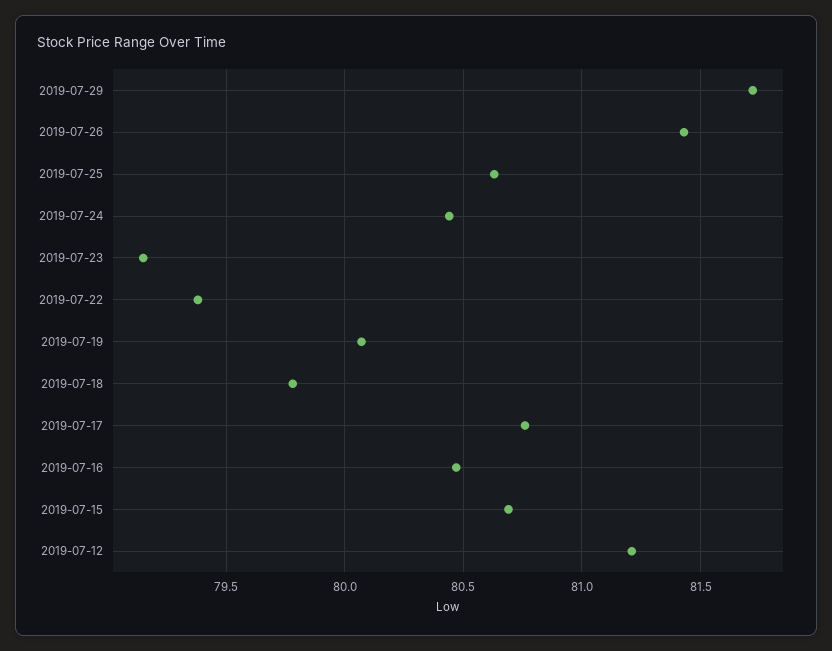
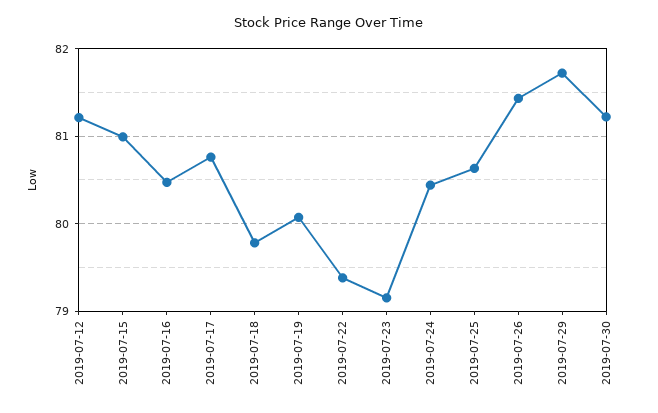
2019-07-15: 80.7 -> 81
2019-07-30: none -> 81.2

